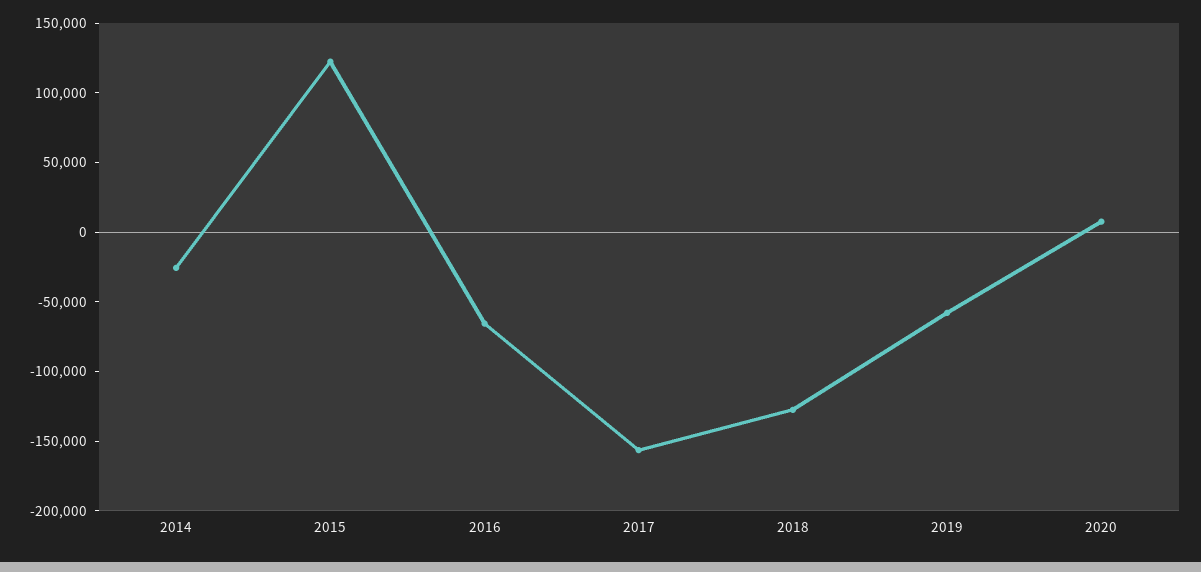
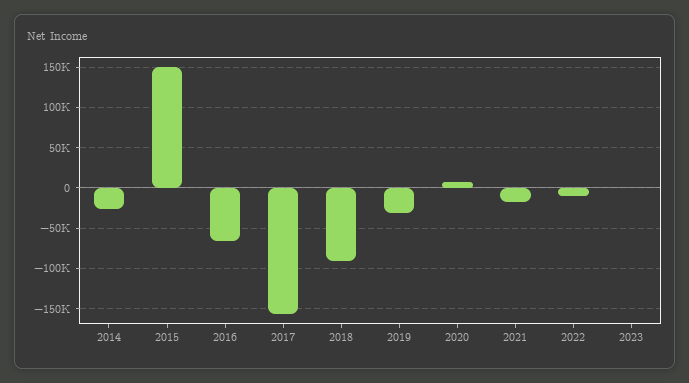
2015: 120000 -> 150000
2018: -130000 -> -90000
2019: -60000 -> -30000
2021: none -> -20000
2022: none -> -10000
2023: none -> 0

